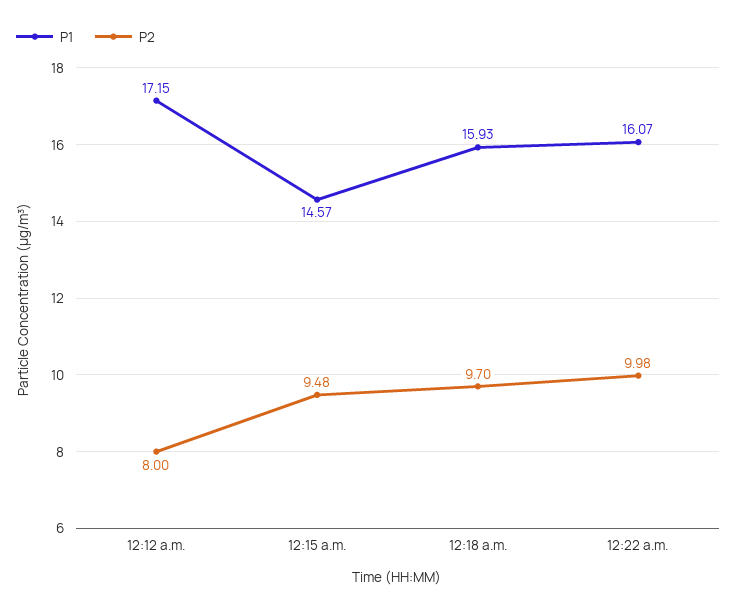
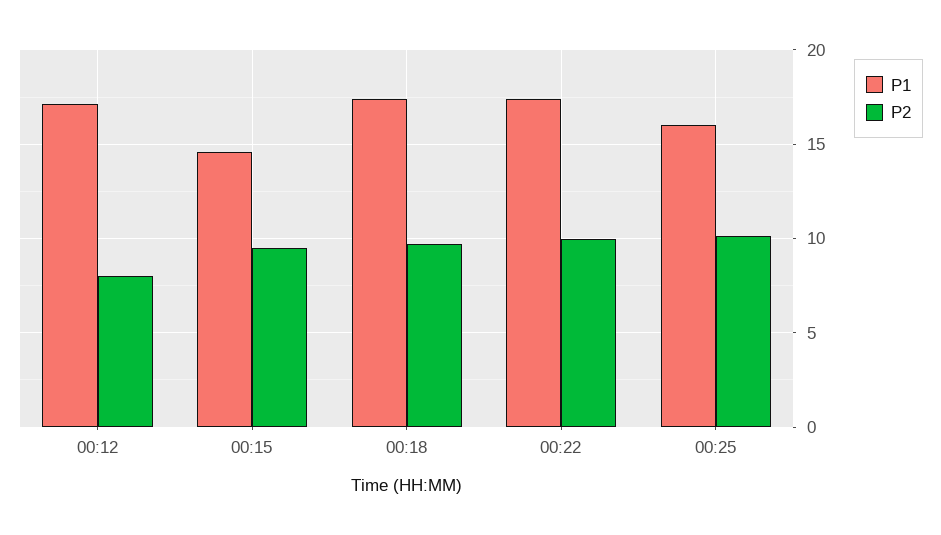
P1, 12:18 a.m.: 15.93 -> 17.5
P1, 12:22 a.m.: 16.07 -> 17.5
P1, 00:25: none -> 16
P2, 00:25: none -> 10

